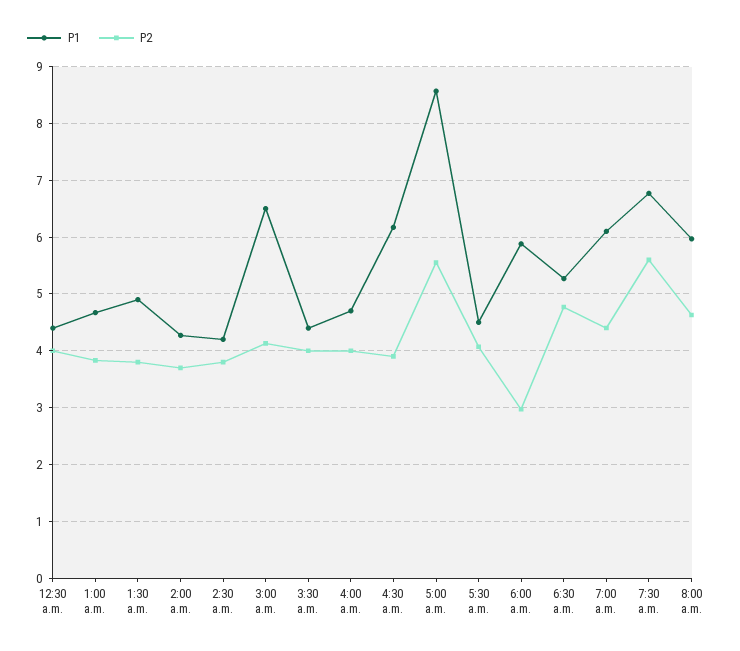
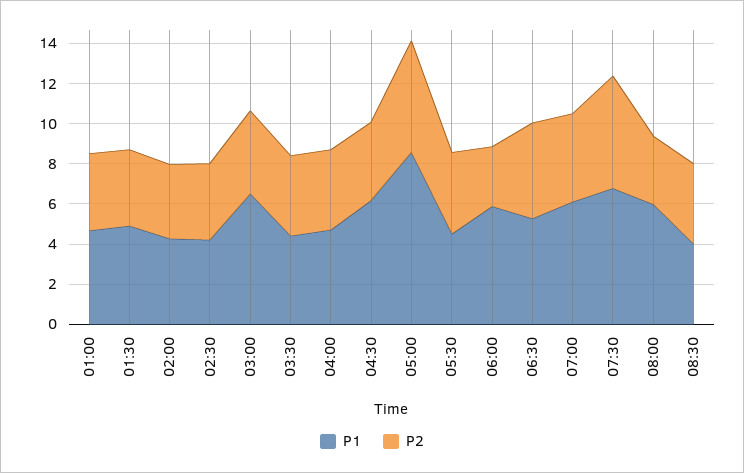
P1, 12:30 a.m.: 4.4 -> none
P2, 12:30 a.m.: 4 -> none
P2, 8:00 a.m.: 4.6 -> 3.5
P1, 08:30: none -> 4
P2, 08:30: none -> 4

